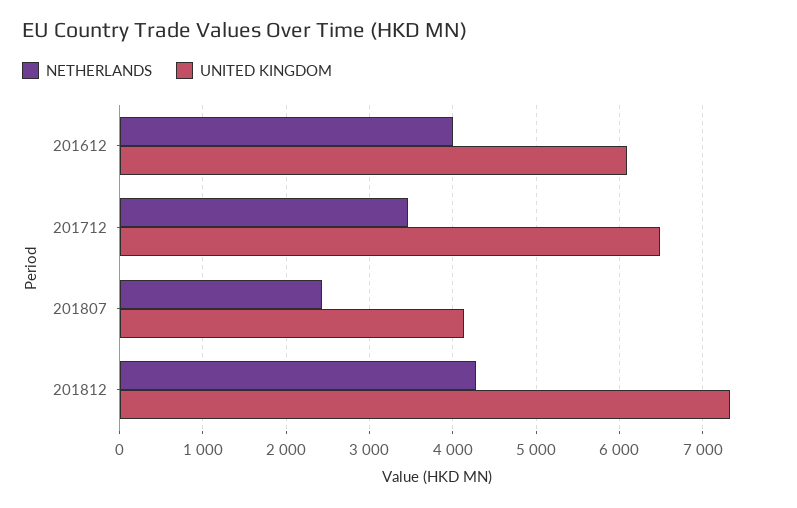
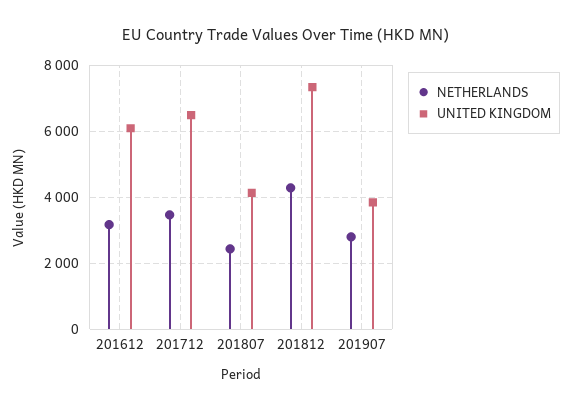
NETHERLANDS, 201612: 4000 -> 3200
NETHERLANDS, 201907: none -> 2800
UNITED KINGDOM, 201907: none -> 3800

